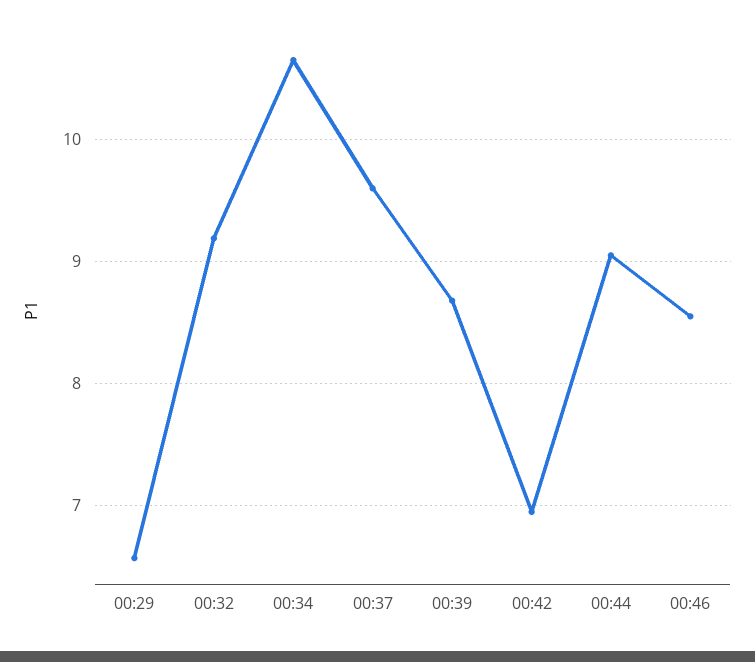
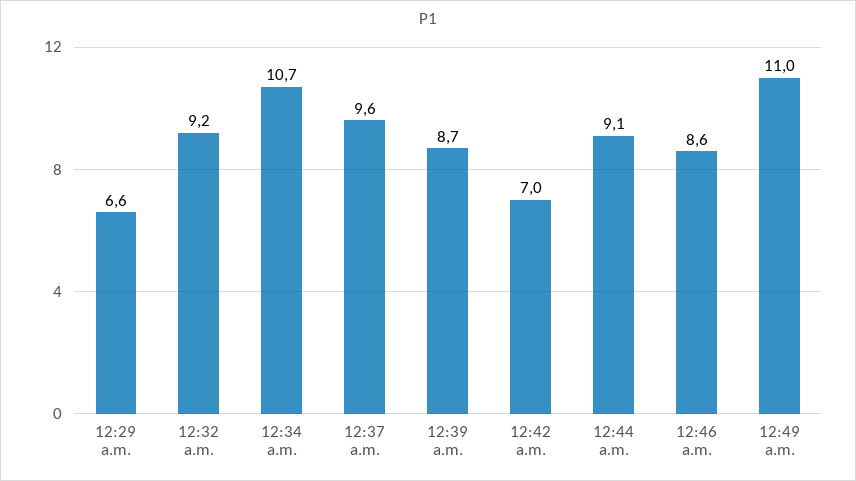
12:49 a.m.: none -> 11

